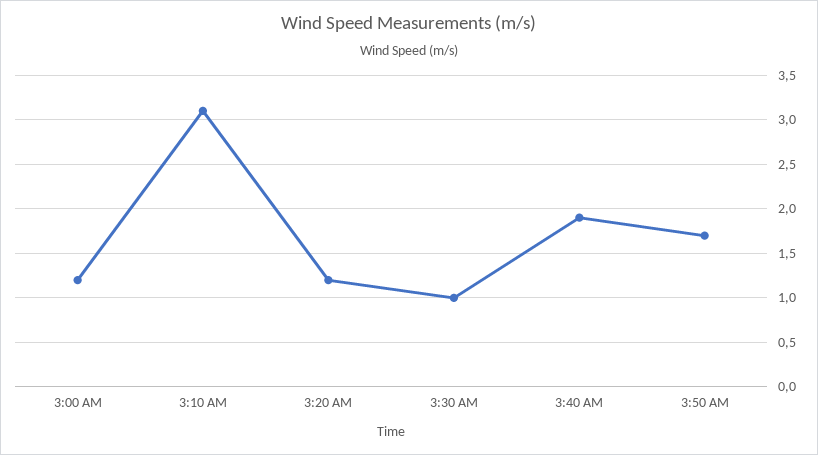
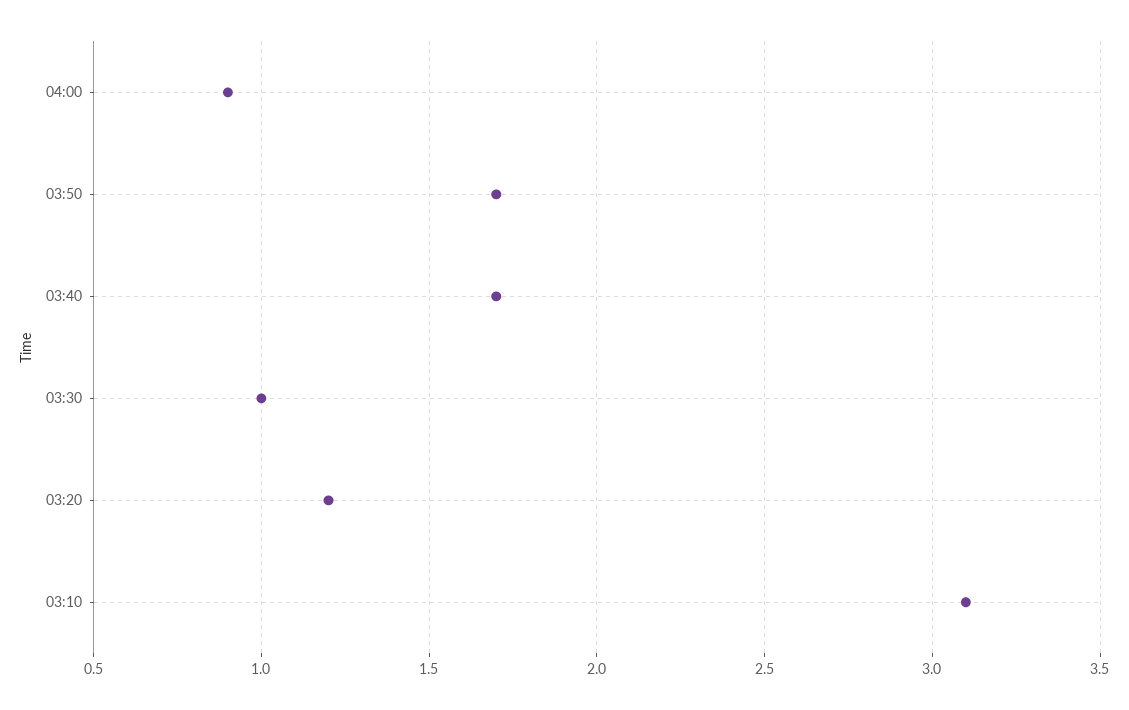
3:00 AM: 1.2 -> none
3:40 AM: 1.9 -> 1.7
04:00: none -> 0.9

